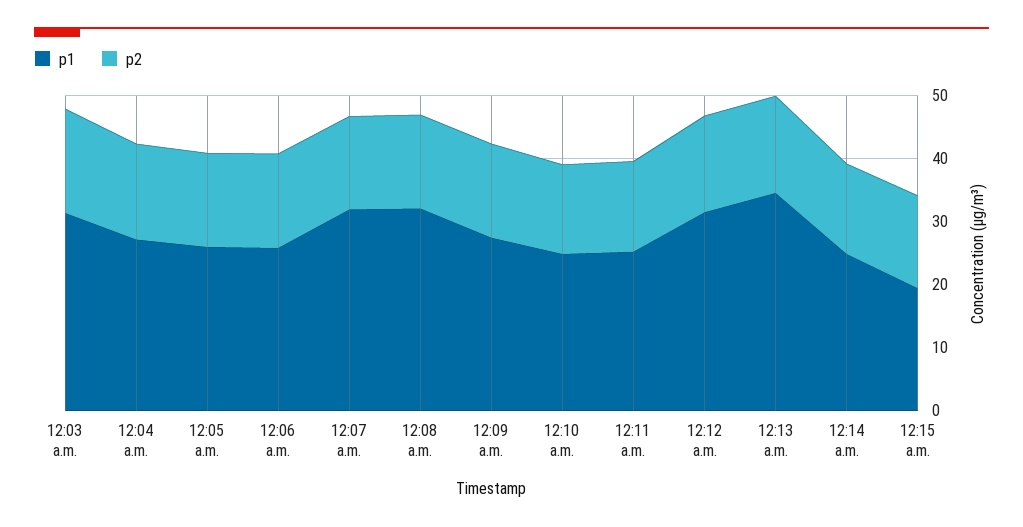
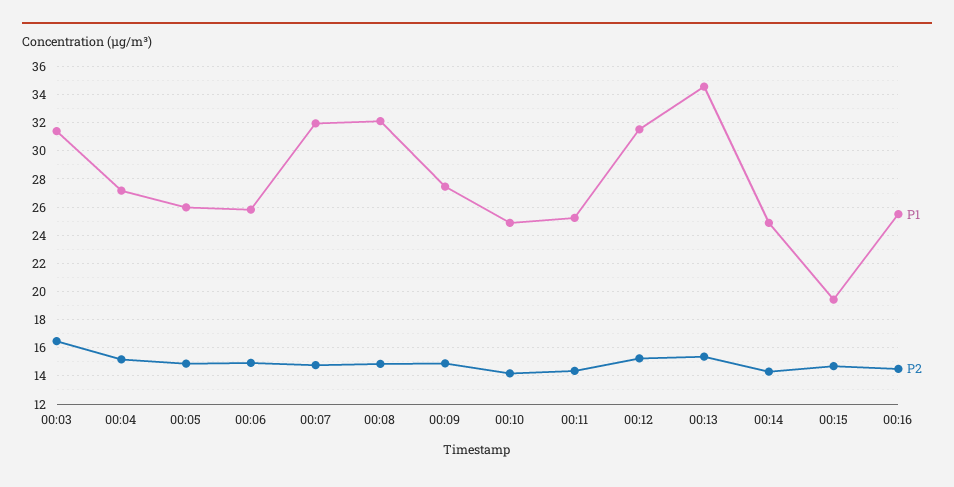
p1, 00:16: none -> 25.5
p2, 00:16: none -> 14.5

